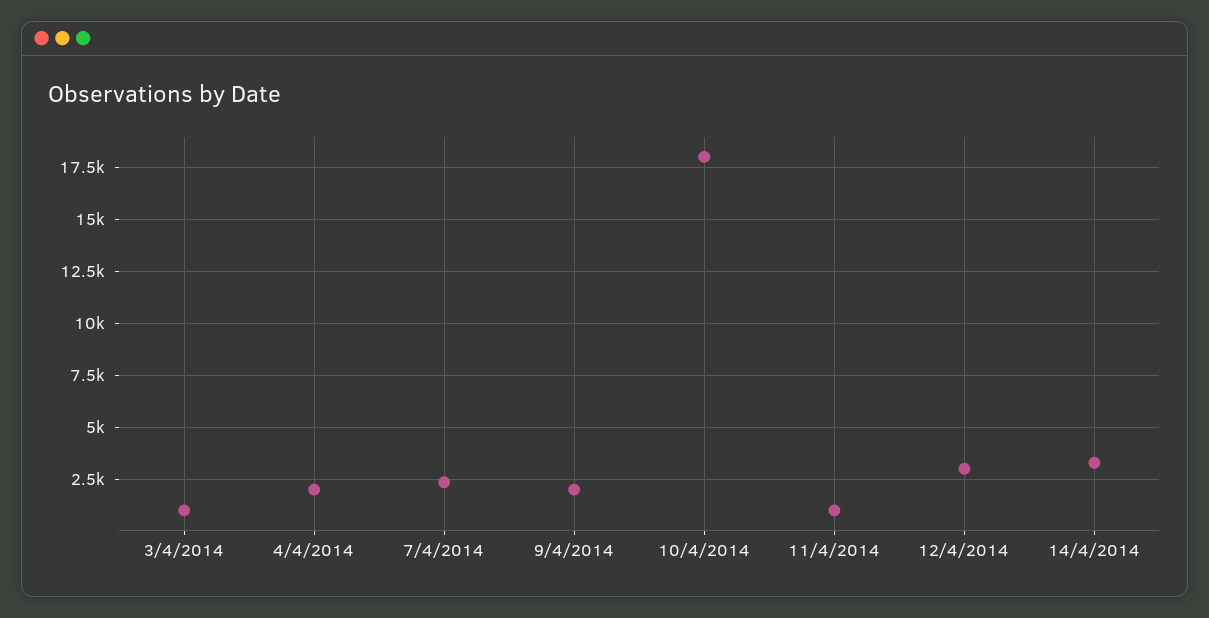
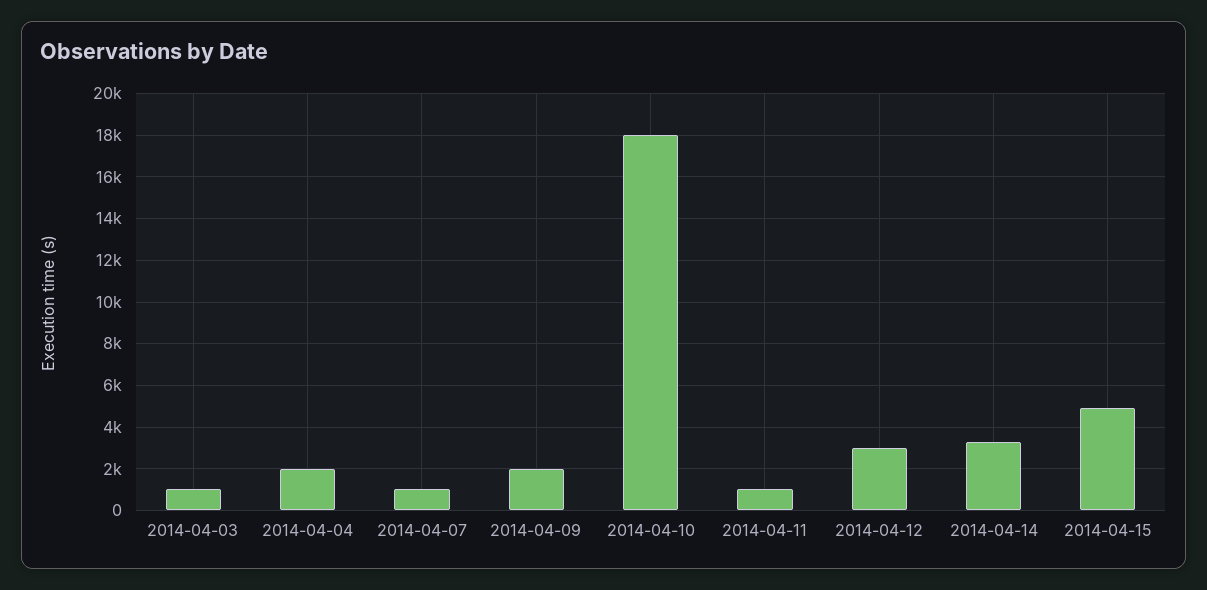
7/4/2014: 2500 -> 1000
2014-04-15: none -> 5000

